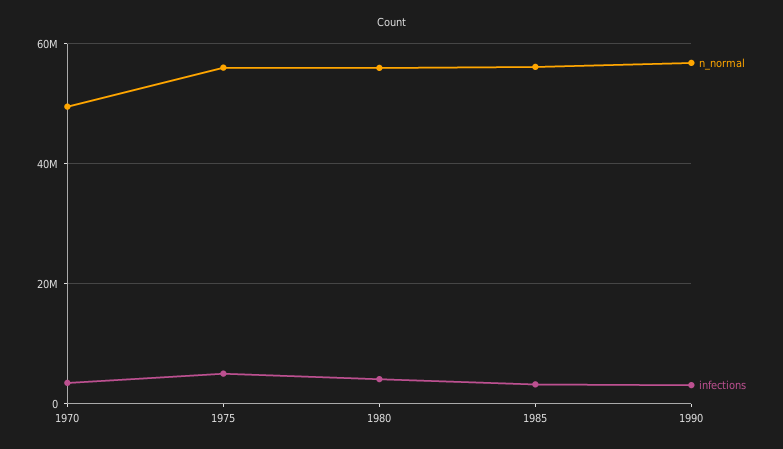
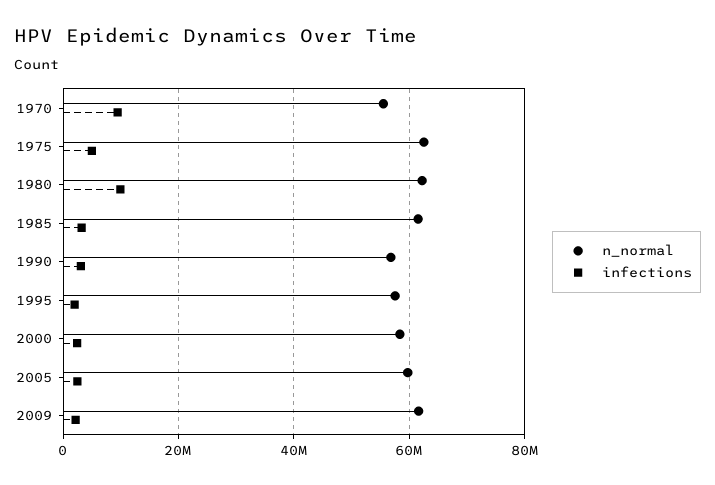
n_normal, 1970: 50000000 -> 56000000
infections, 1970: 4000000 -> 10000000
n_normal, 1975: 56000000 -> 62000000
n_normal, 1980: 56000000 -> 62000000
infections, 1980: 4000000 -> 10000000
n_normal, 1985: 56000000 -> 62000000
n_normal, 1995: none -> 58000000
infections, 1995: none -> 2000000
n_normal, 2000: none -> 58000000
infections, 2000: none -> 2000000
n_normal, 2005: none -> 60000000
infections, 2005: none -> 2000000
n_normal, 2009: none -> 62000000
infections, 2009: none -> 2000000

